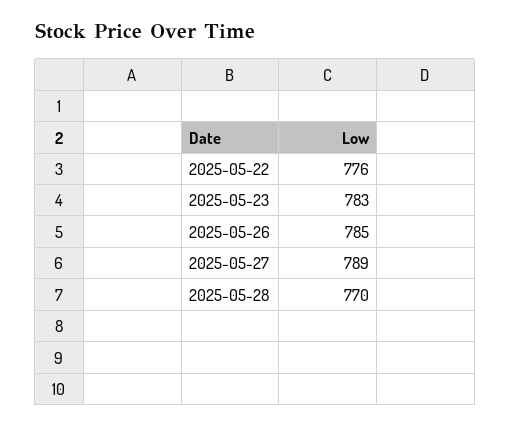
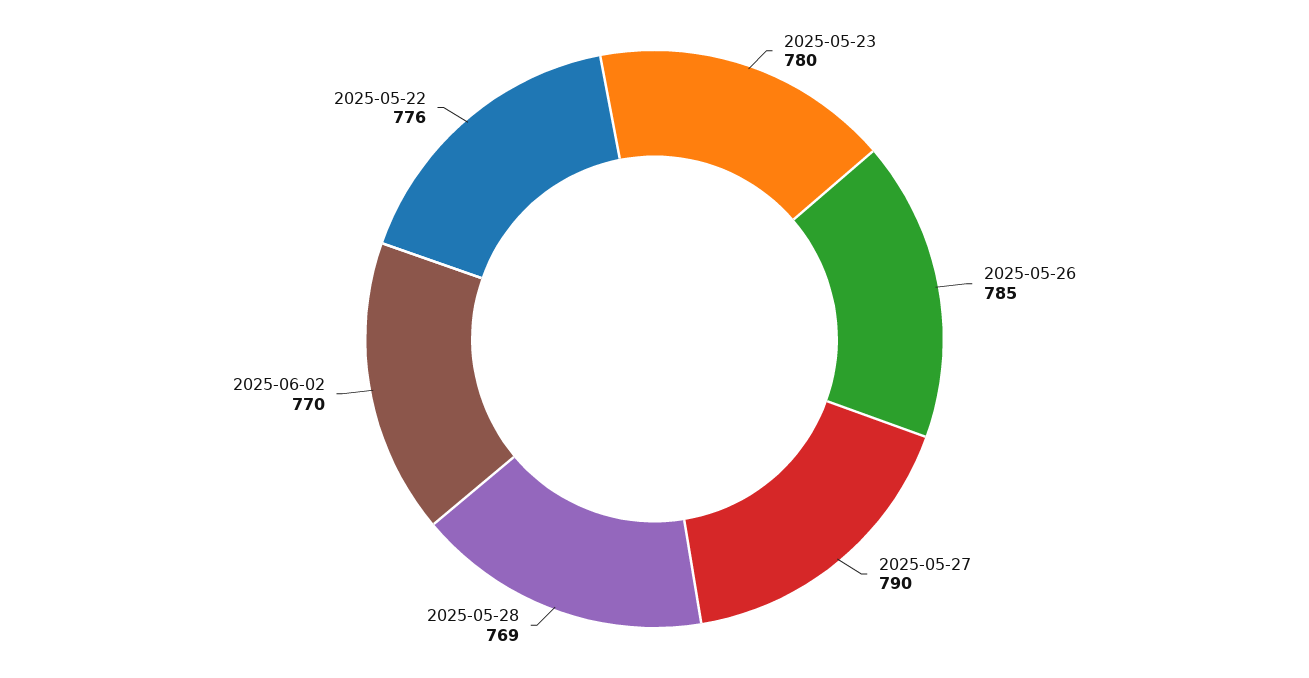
2025-05-23: 783 -> 780
2025-05-27: 789 -> 790
2025-05-28: 770 -> 769
2025-06-02: none -> 770

